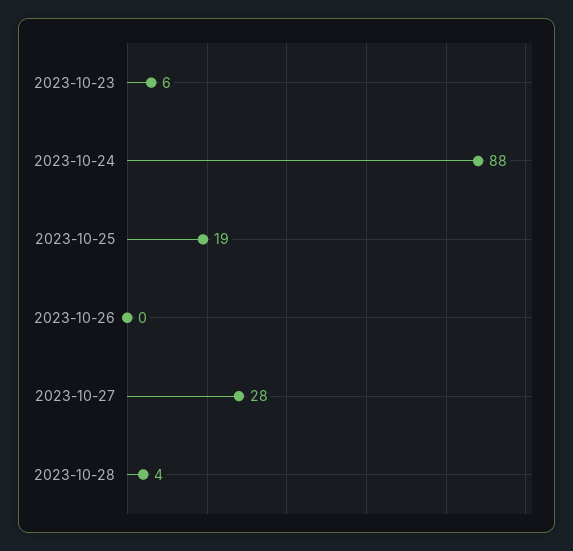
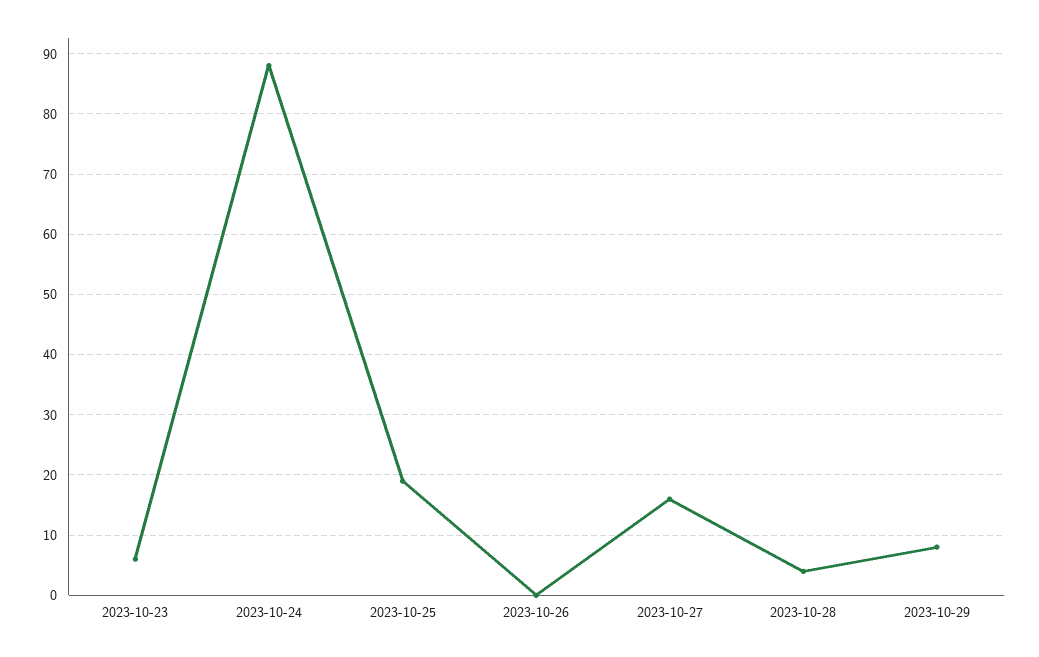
2023-10-27: 28 -> 16
2023-10-29: none -> 8

